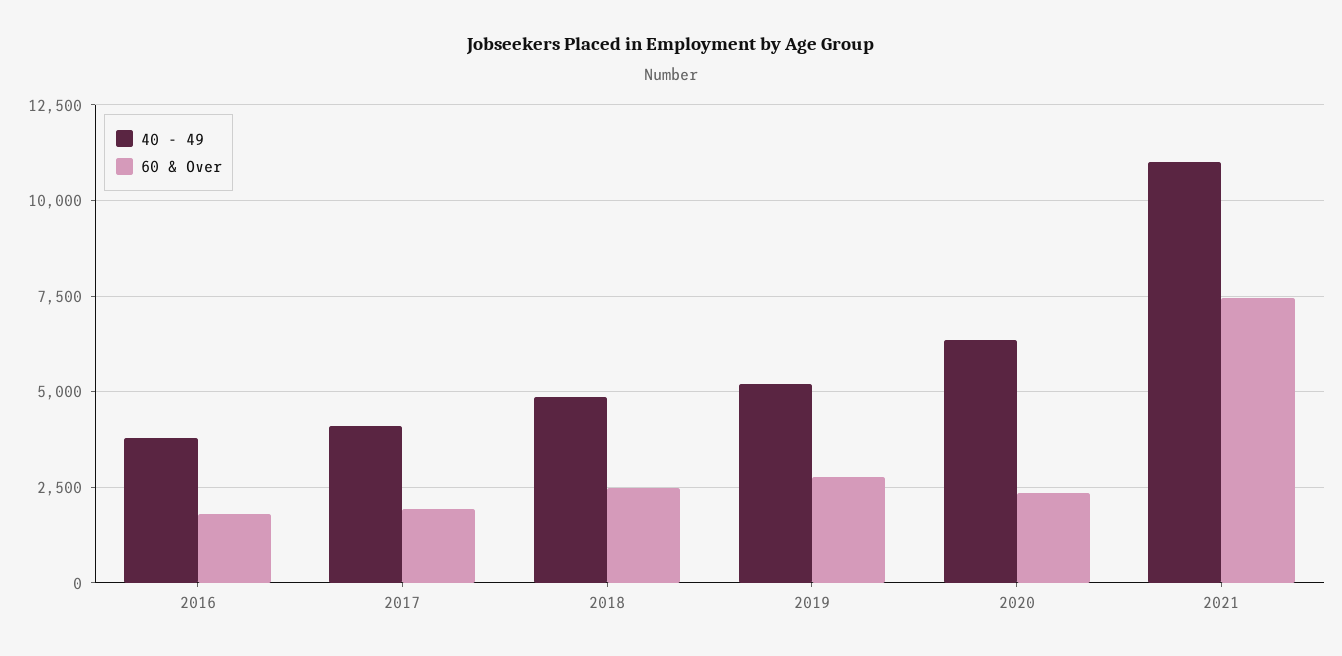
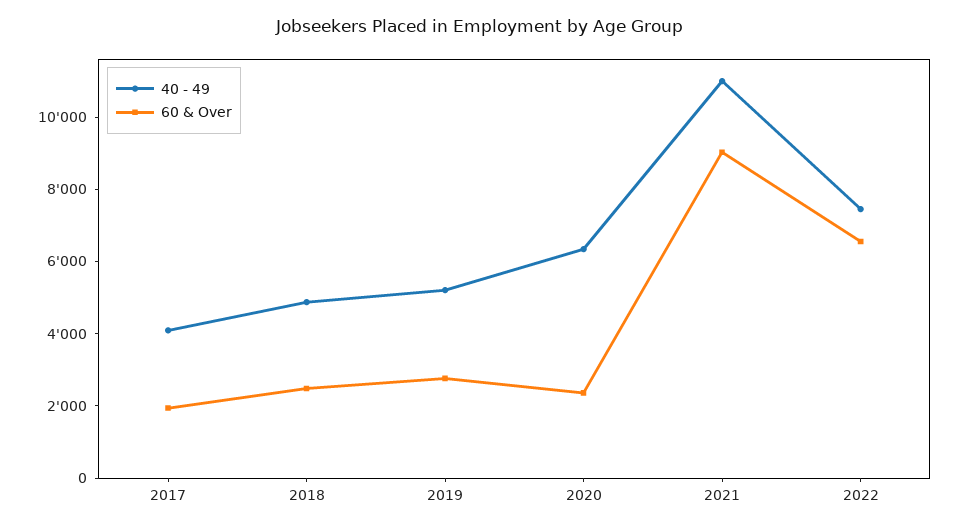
40 - 49, 2016: 3750 -> none
60 & Over, 2016: 1750 -> none
60 & Over, 2021: 7500 -> 9000
40 - 49, 2022: none -> 7500
60 & Over, 2022: none -> 6500

